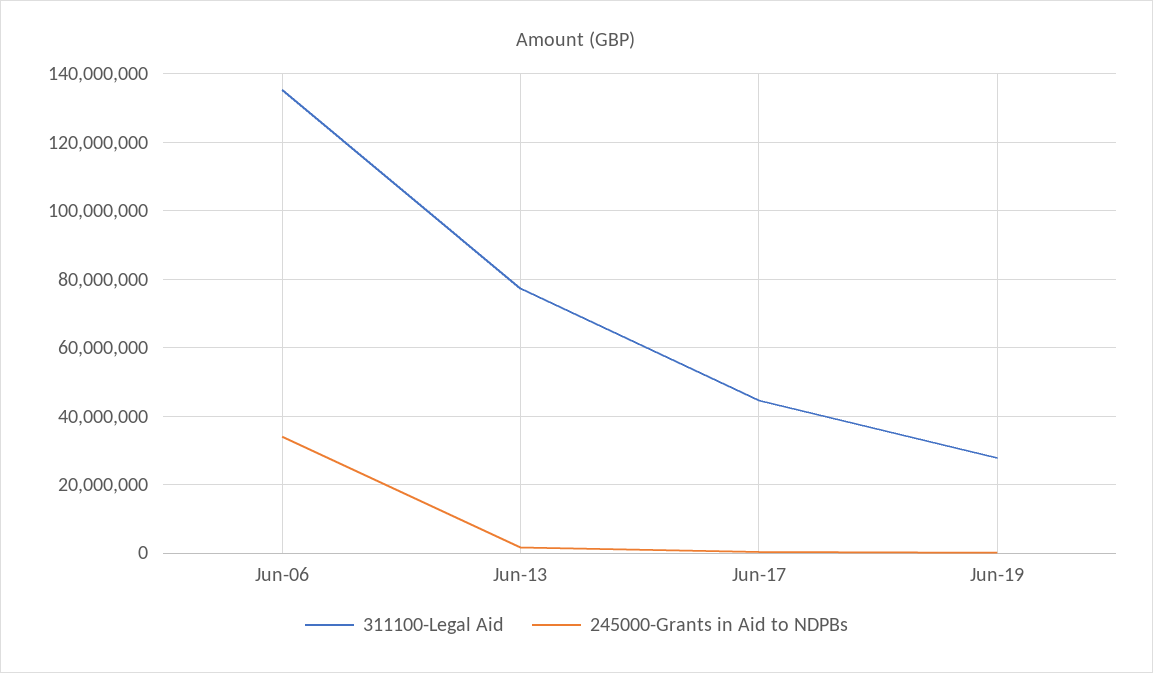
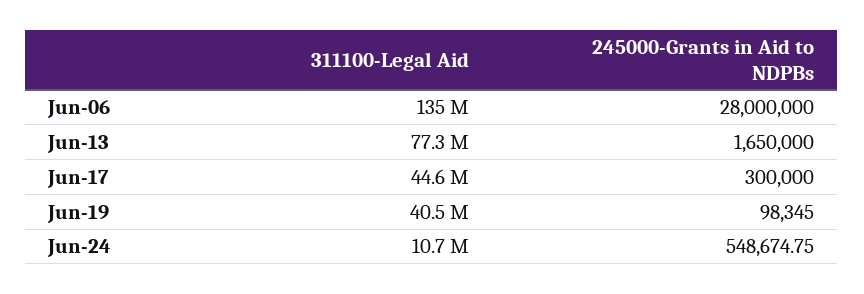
245000-Grants in Aid to NDPBs, Jun-06: 34000000 -> 28000000
311100-Legal Aid, Jun-19: 28000000 -> 40500000
311100-Legal Aid, Jun-24: none -> 10700000
245000-Grants in Aid to NDPBs, Jun-24: none -> 548674.75

